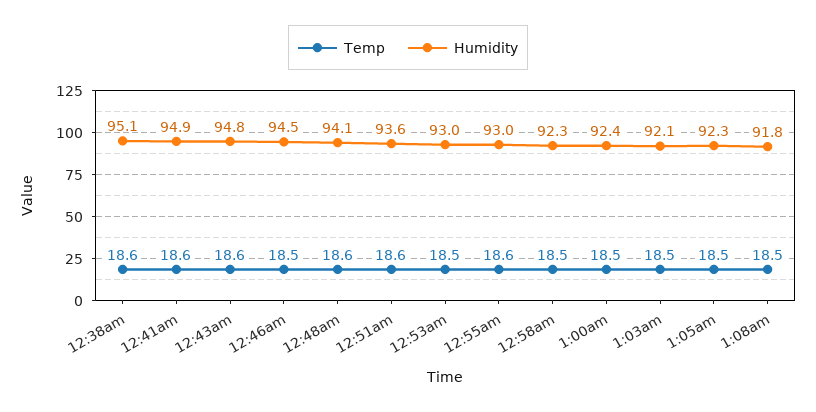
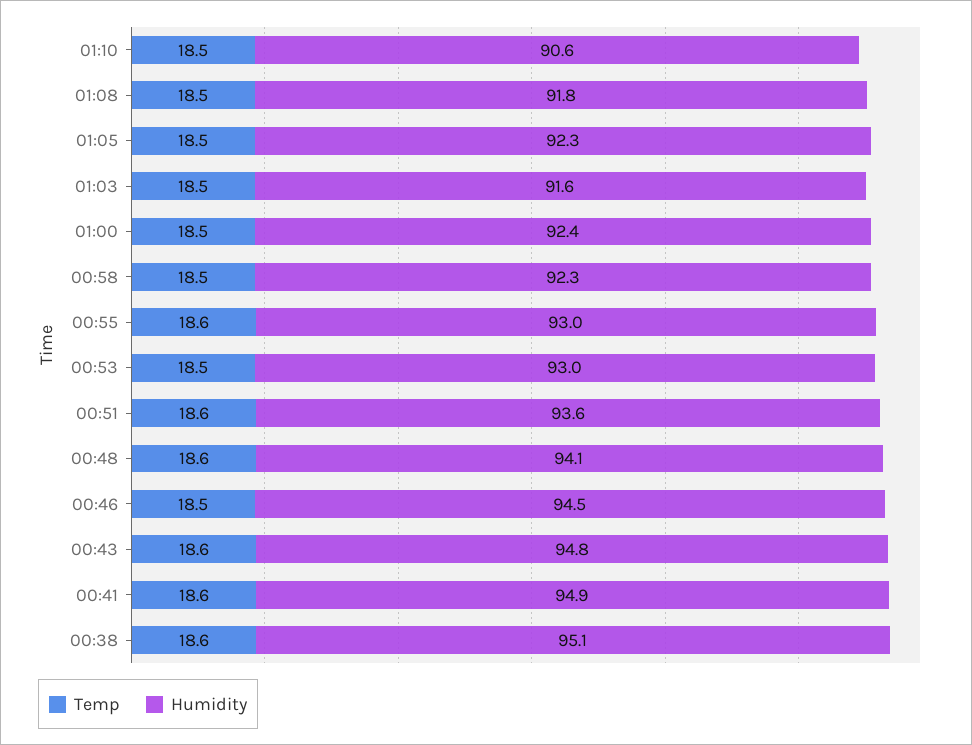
Humidity, 1:03am: 92.1 -> 91.6
Temp, 01:10: none -> 18.5
Humidity, 01:10: none -> 90.6

